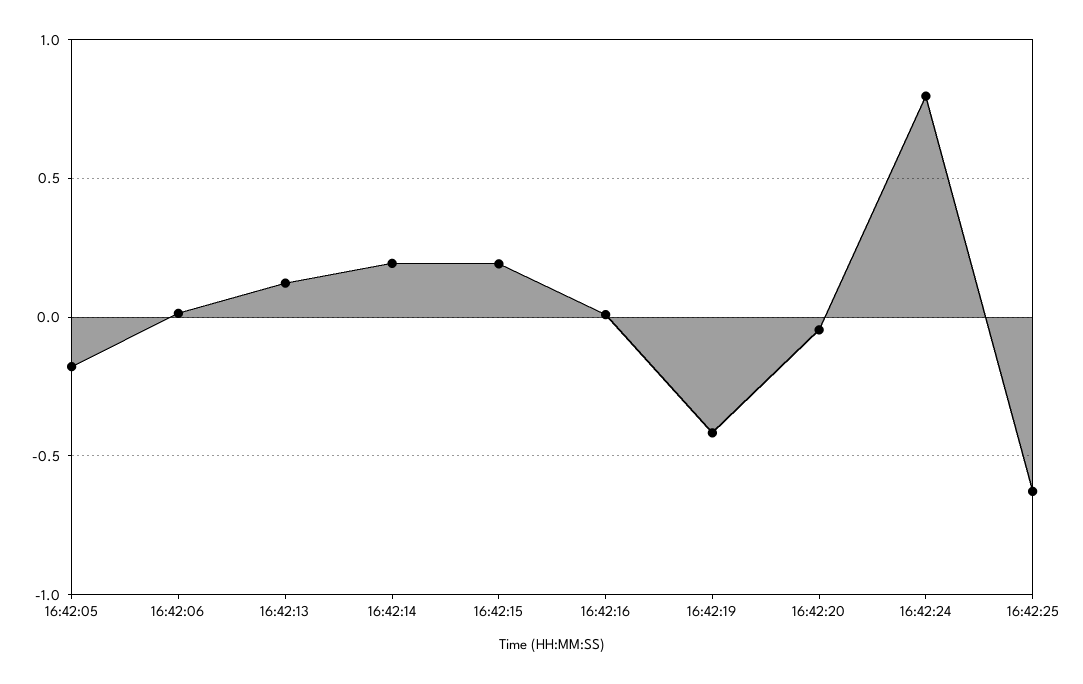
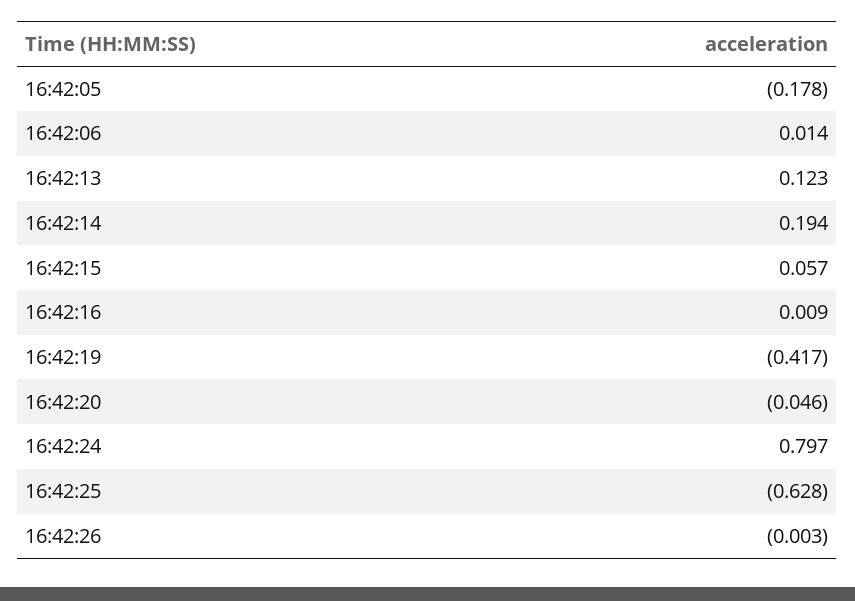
16:42:15: 0.2 -> 0.057
16:42:26: none -> -0.003

